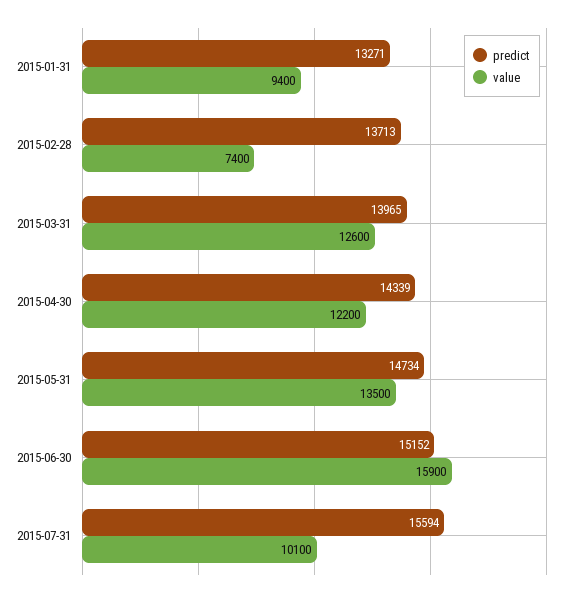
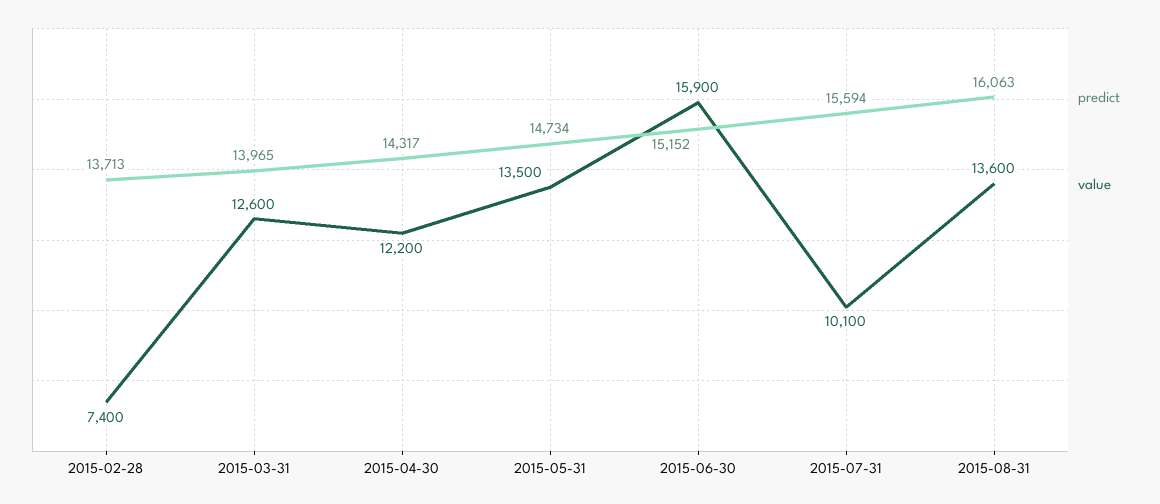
predict, 2015-01-31: 13271 -> none
value, 2015-01-31: 9400 -> none
predict, 2015-04-30: 14339 -> 14317
predict, 2015-08-31: none -> 16063
value, 2015-08-31: none -> 13600

